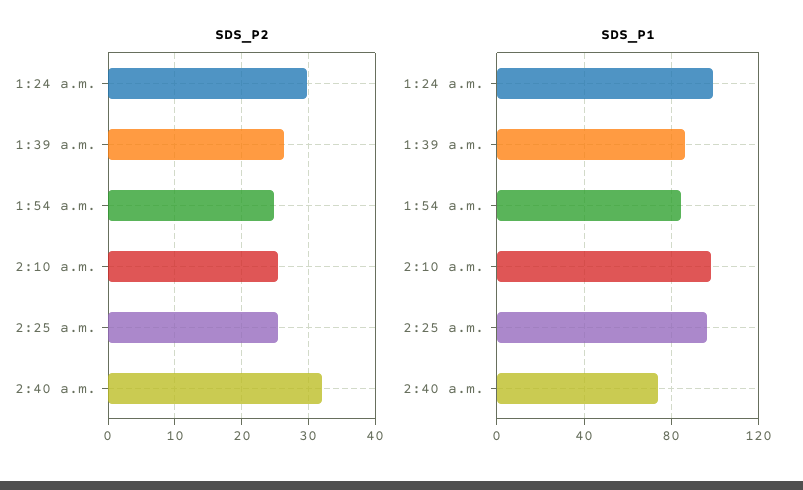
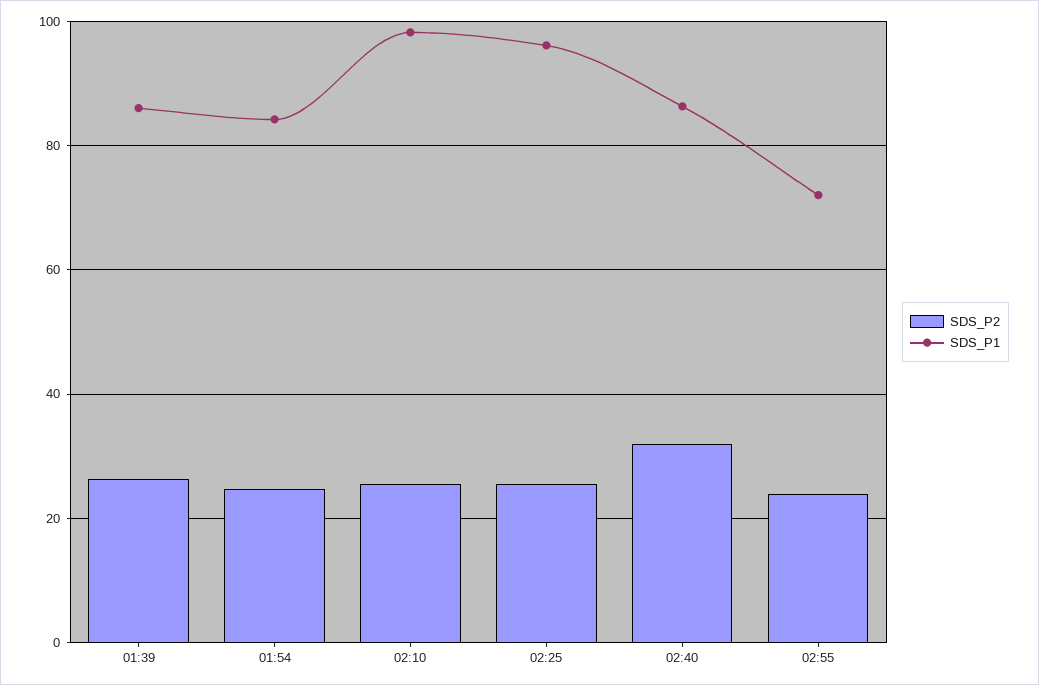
SDS_P2, 1:24 a.m.: 30 -> none
SDS_P1, 1:24 a.m.: 100 -> none
SDS_P1, 2:40 a.m.: 75 -> 86
SDS_P2, 02:55: none -> 24
SDS_P1, 02:55: none -> 72

